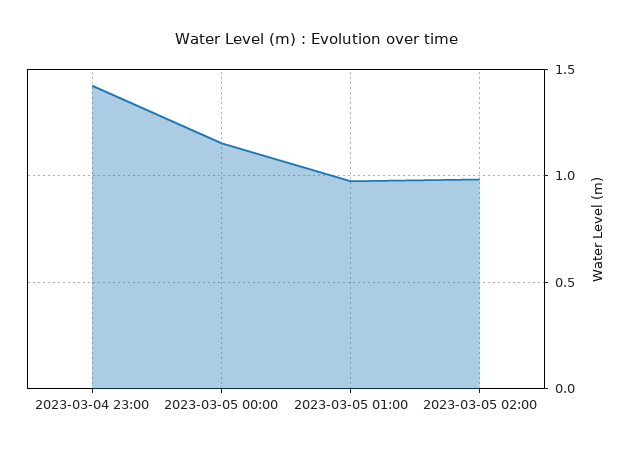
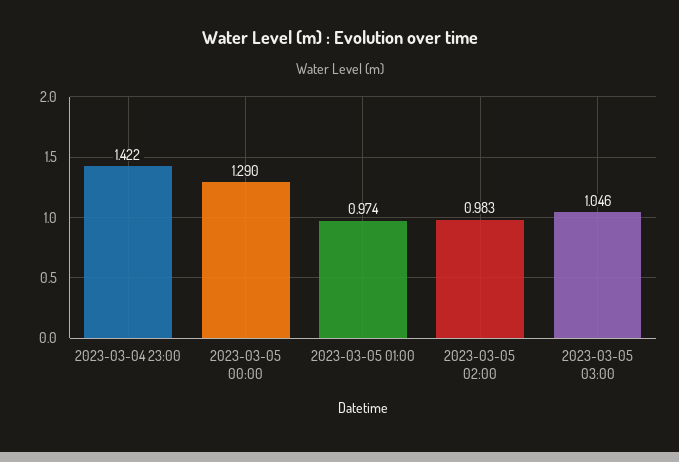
2023-03-05 00:00: 1.15 -> 1.29
2023-03-05 03:00: none -> 1.046

